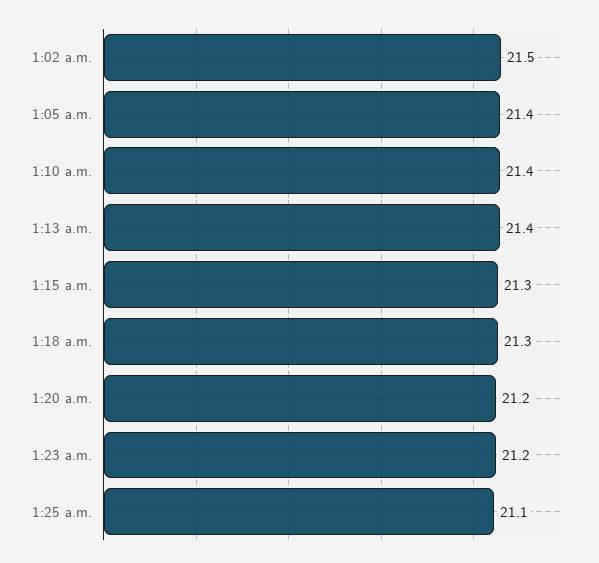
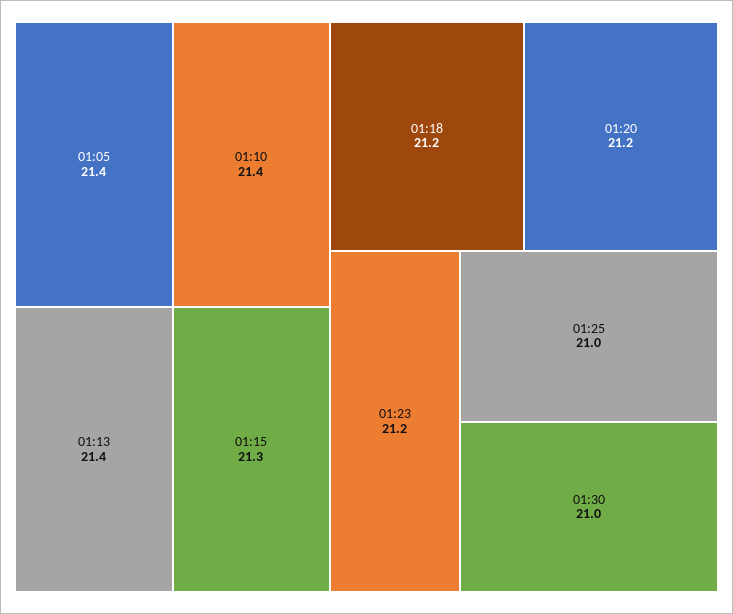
1:02 a.m.: 21.5 -> none
1:18 a.m.: 21.3 -> 21.2
1:25 a.m.: 21.1 -> 21
01:30: none -> 21

